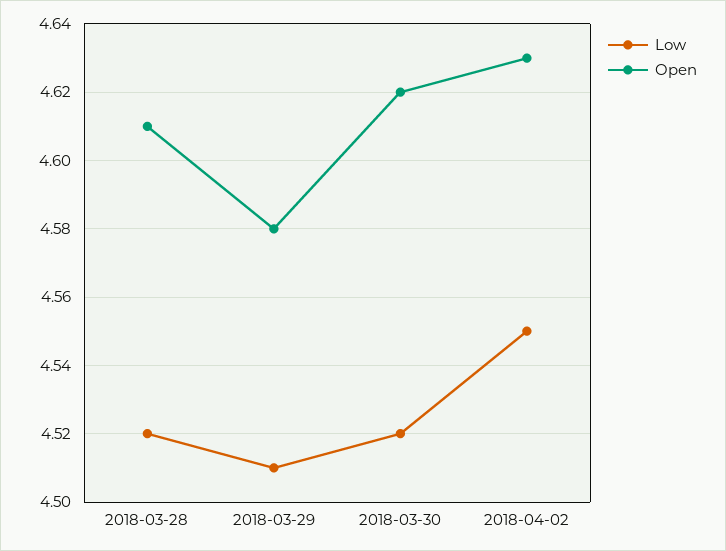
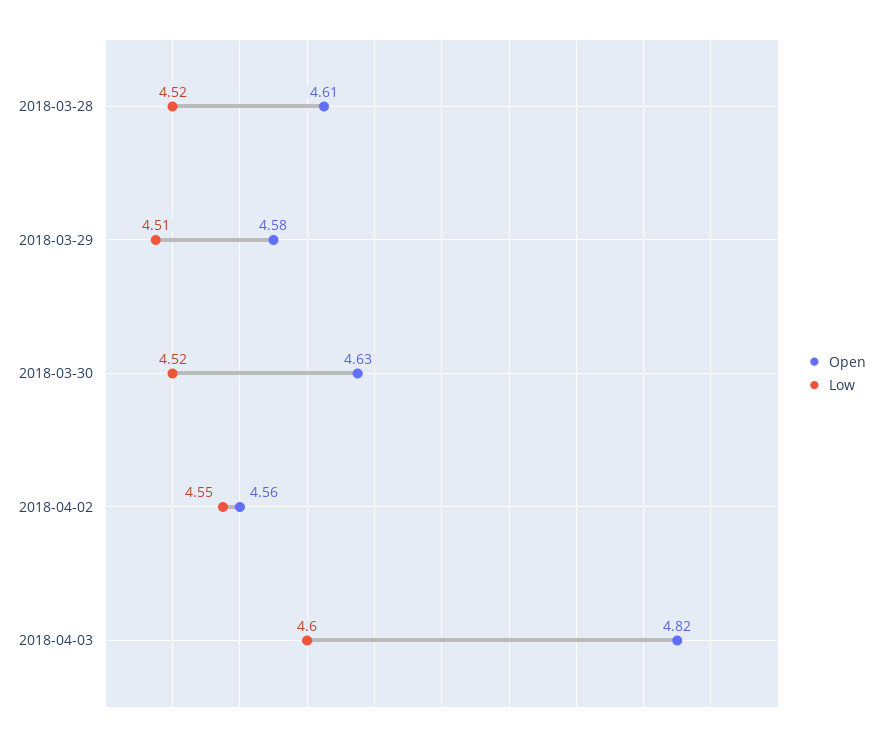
Open, 2018-03-30: 4.62 -> 4.63
Open, 2018-04-02: 4.63 -> 4.56
Open, 2018-04-03: none -> 4.82
Low, 2018-04-03: none -> 4.6

